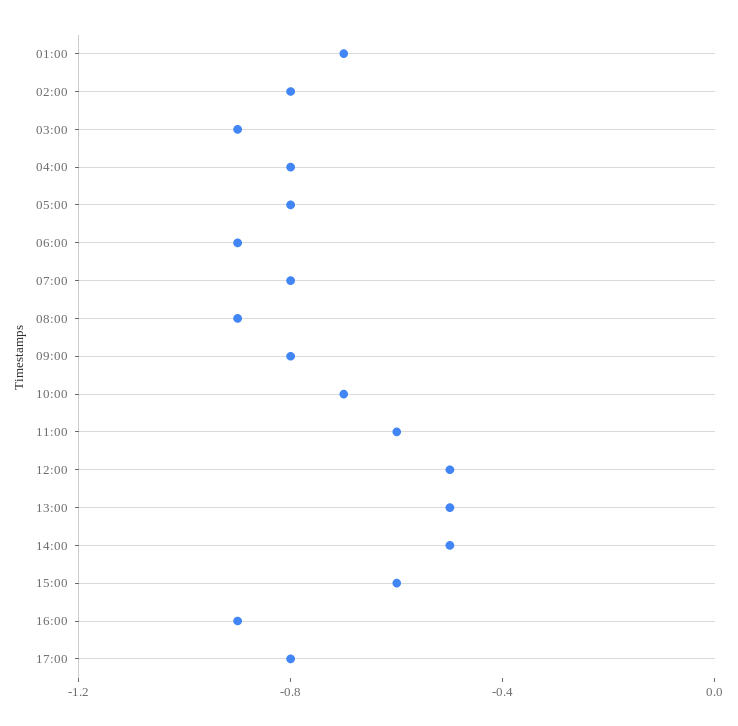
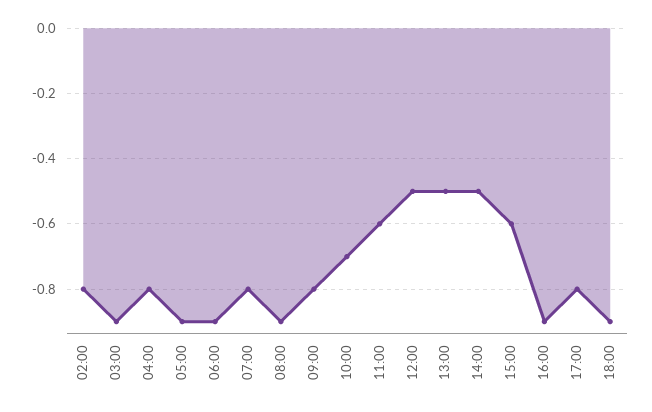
01:00: -0.7 -> none
05:00: -0.8 -> -0.9
18:00: none -> -0.9

